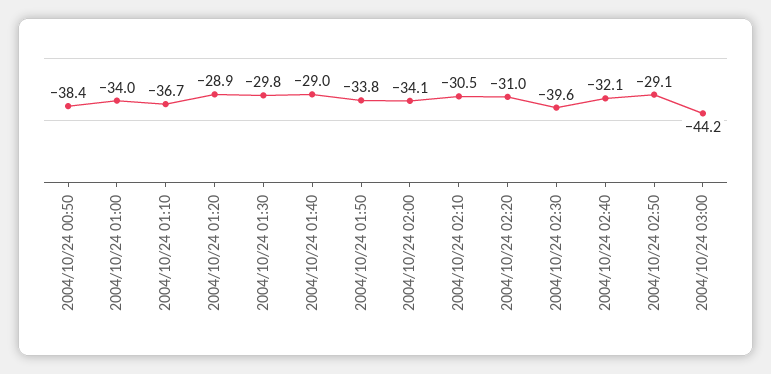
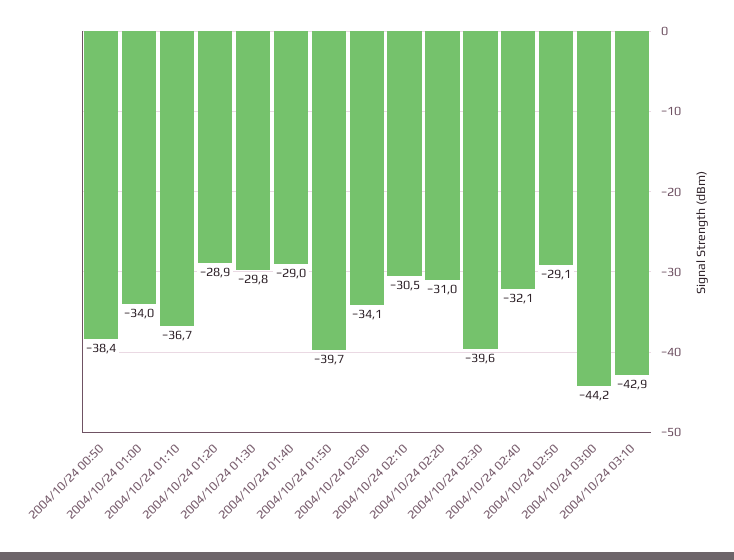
2004/10/24 01:50: -33.8 -> -39.7
2004/10/24 03:10: none -> -42.9

